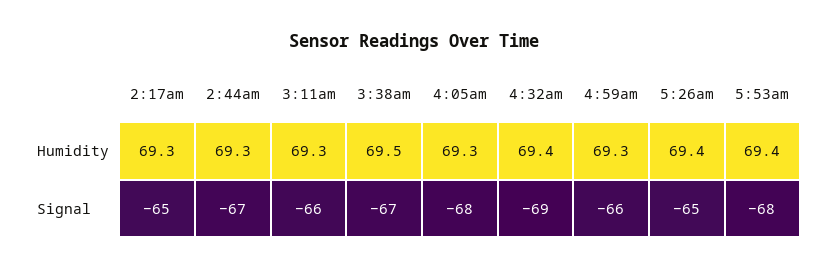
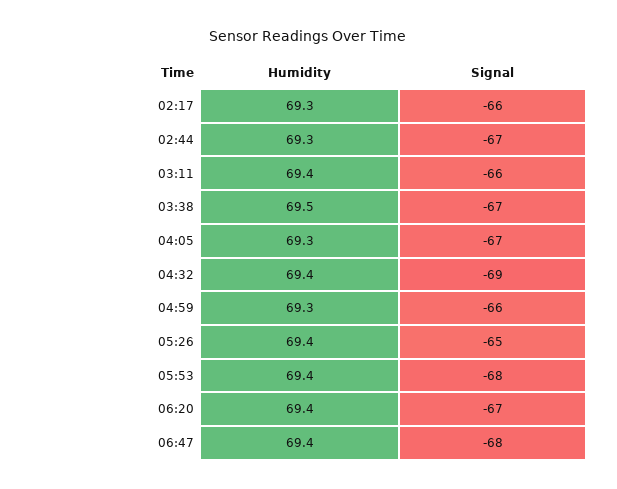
3:11am, Humidity: 69.3 -> 69.4
2:17am, Signal: -65 -> -66
4:05am, Signal: -68 -> -67
06:20, Humidity: none -> 69.4
06:20, Signal: none -> -67
06:47, Humidity: none -> 69.4
06:47, Signal: none -> -68

